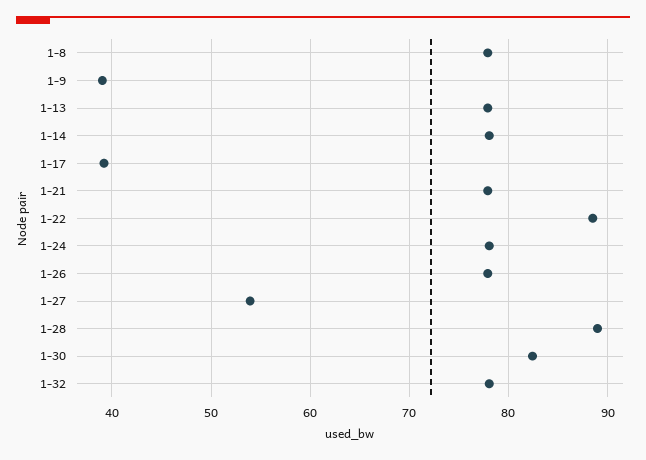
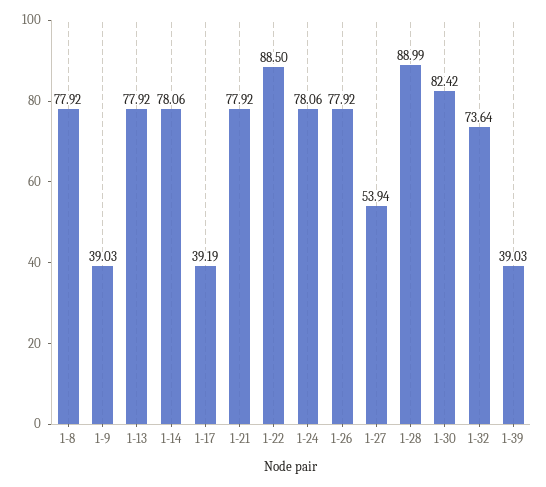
1-32: 78 -> 73.64
1-39: none -> 39.03

